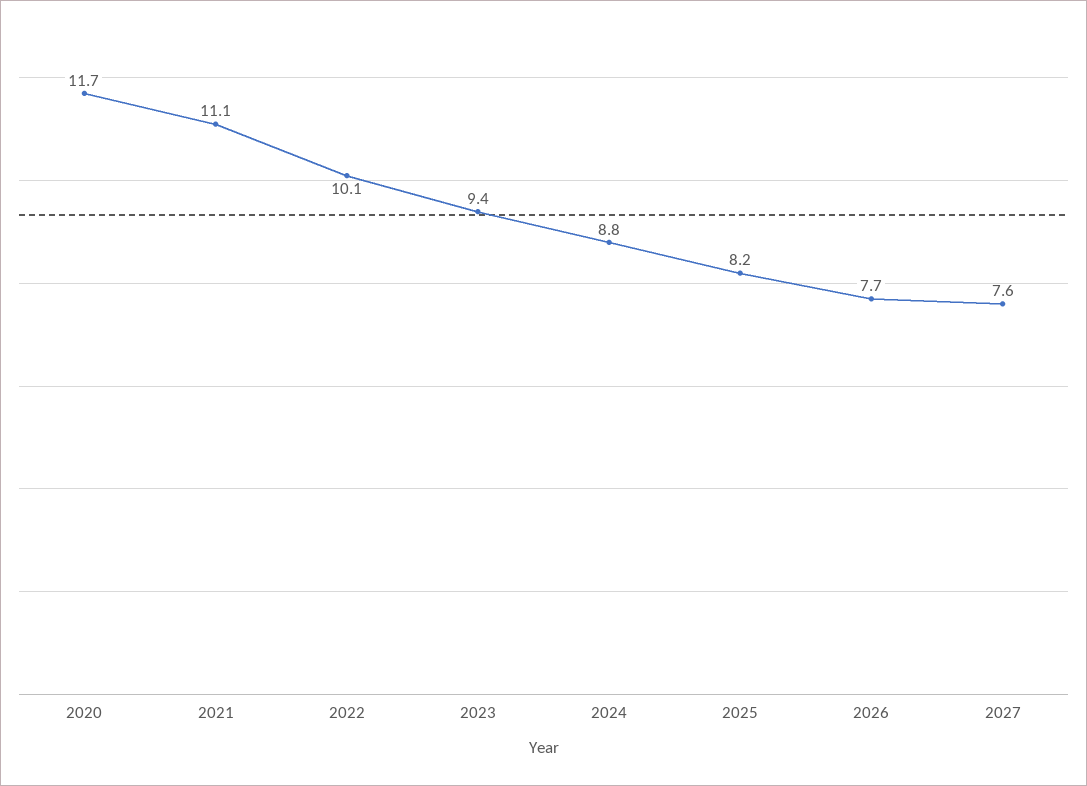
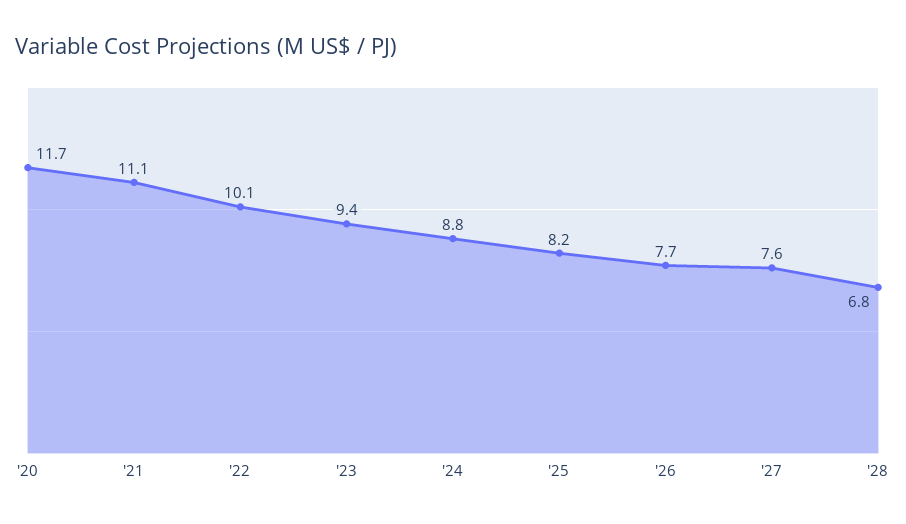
'28: none -> 6.8

